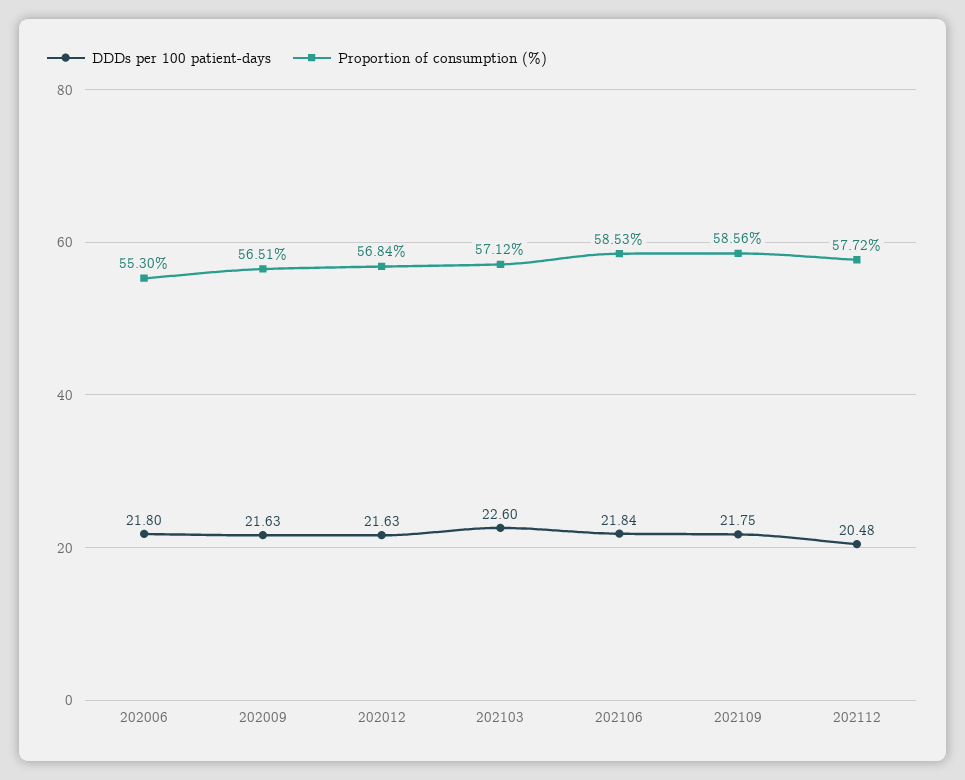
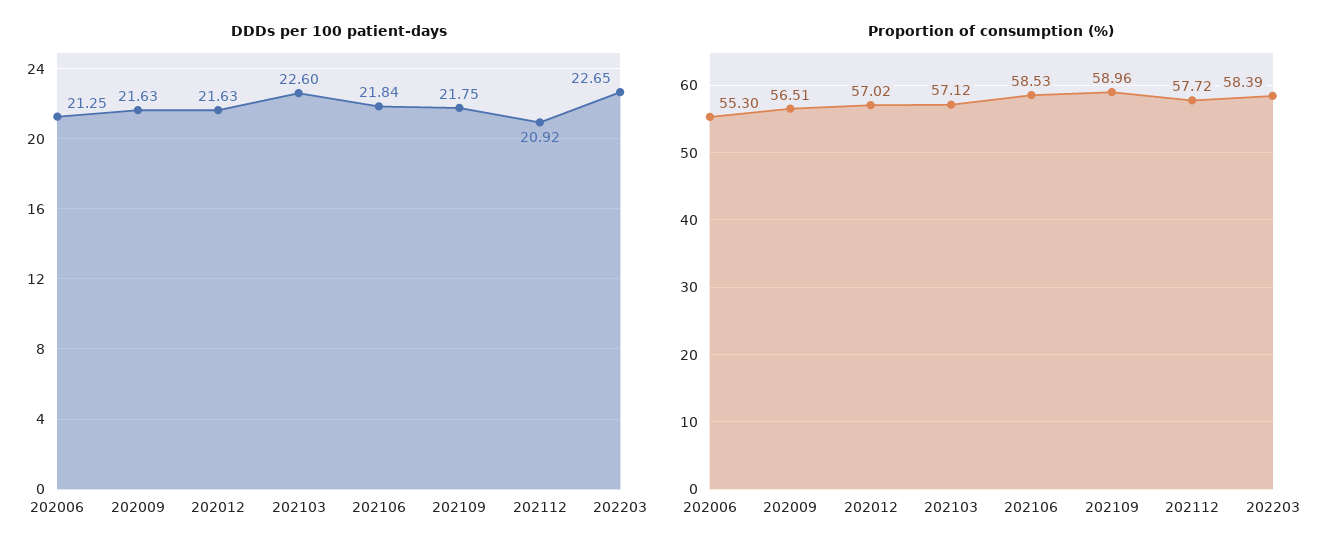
DDDs per 100 patient-days, 202006: 21.8 -> 21.25
Proportion of consumption (%), 202012: 56.84 -> 57.02
Proportion of consumption (%), 202109: 58.56 -> 58.96
DDDs per 100 patient-days, 202112: 20.48 -> 20.92
DDDs per 100 patient-days, 202203: none -> 22.65
Proportion of consumption (%), 202203: none -> 58.39

